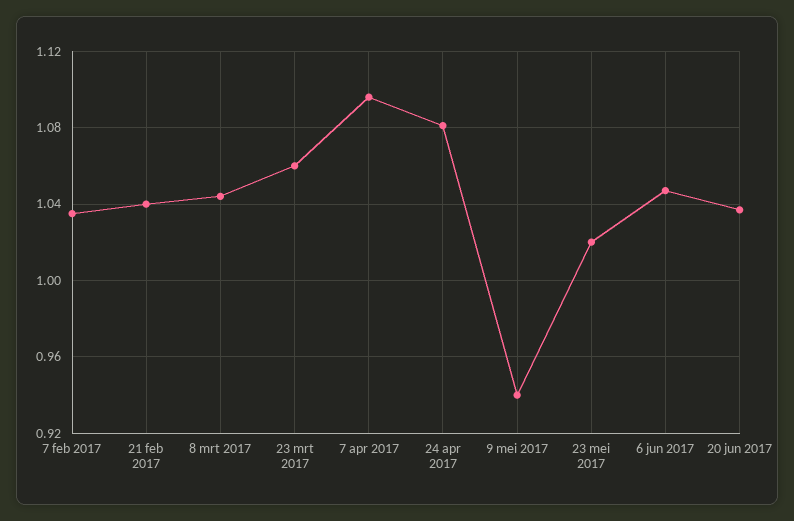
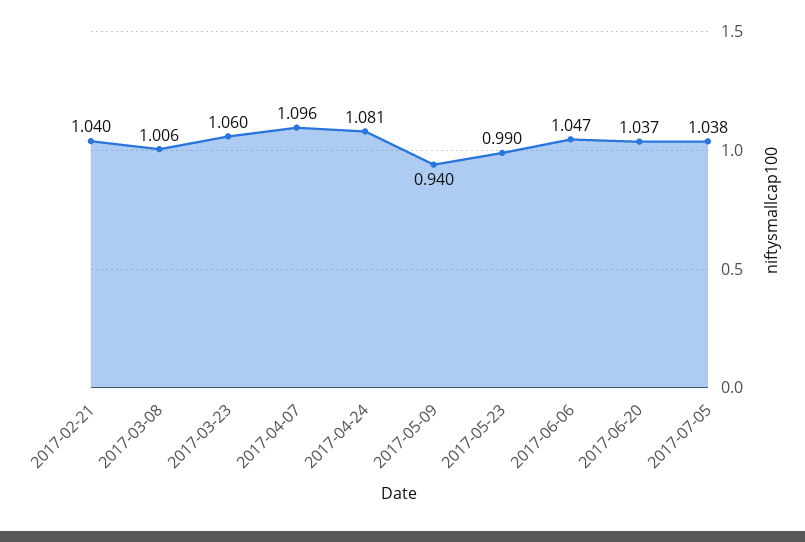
7 feb 2017: 1.035 -> none
8 mrt 2017: 1.045 -> 1.006
23 mei 2017: 1.02 -> 0.99
2017-07-05: none -> 1.038

